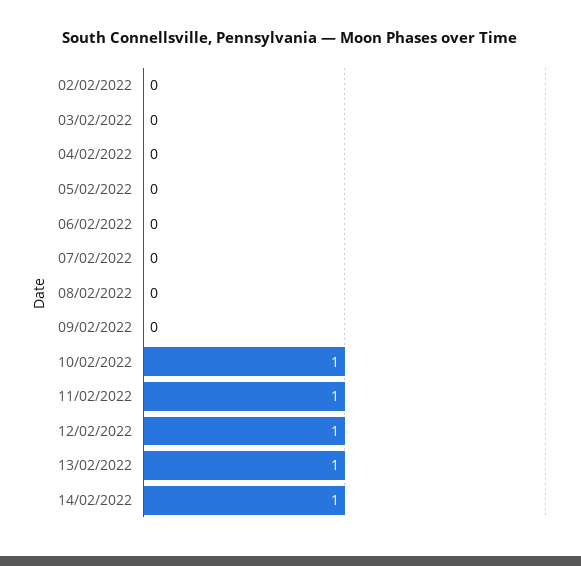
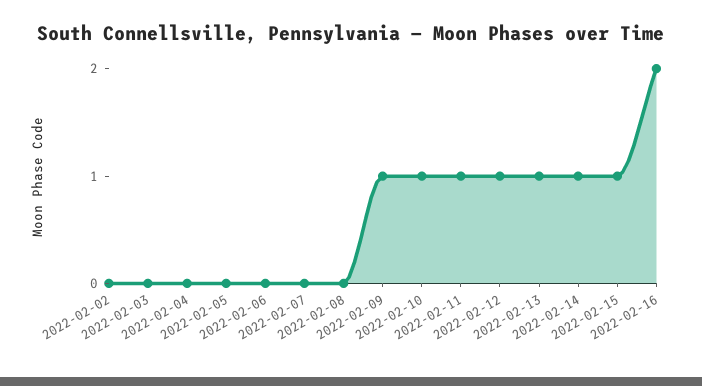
09/02/2022: 0 -> 1
2022-02-15: none -> 1
2022-02-16: none -> 2

